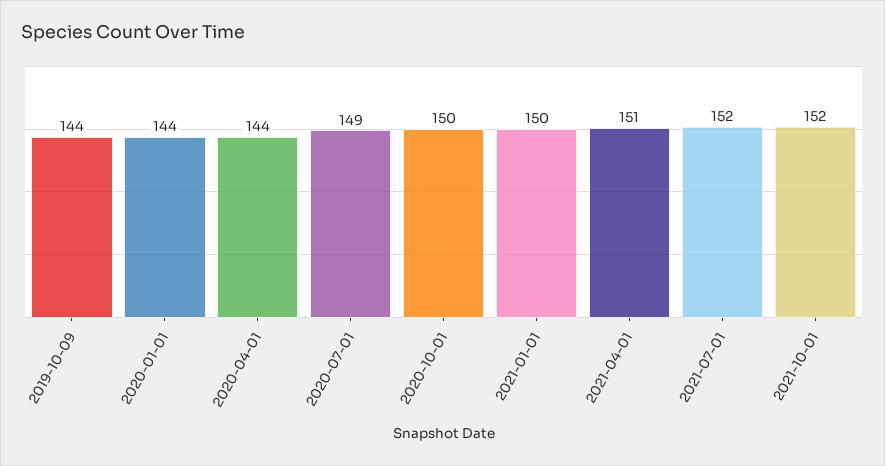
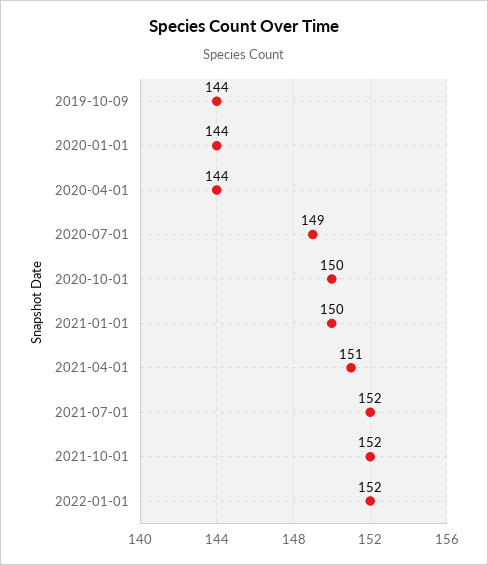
2022-01-01: none -> 152

